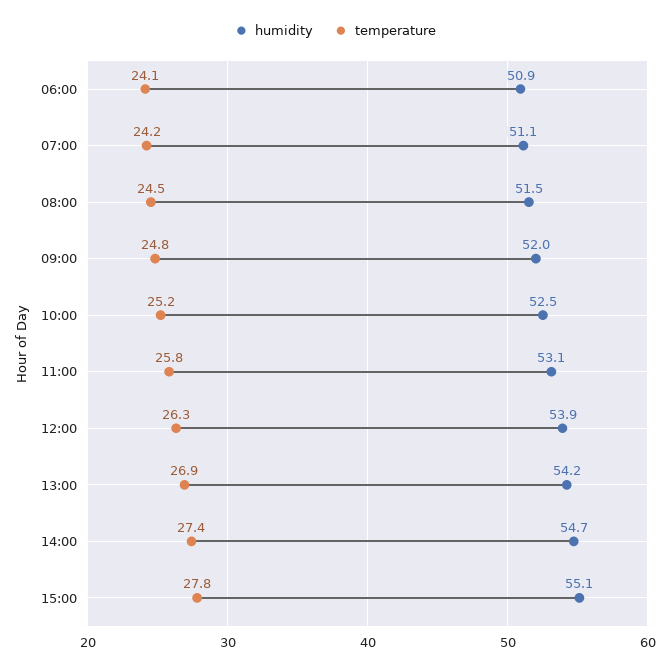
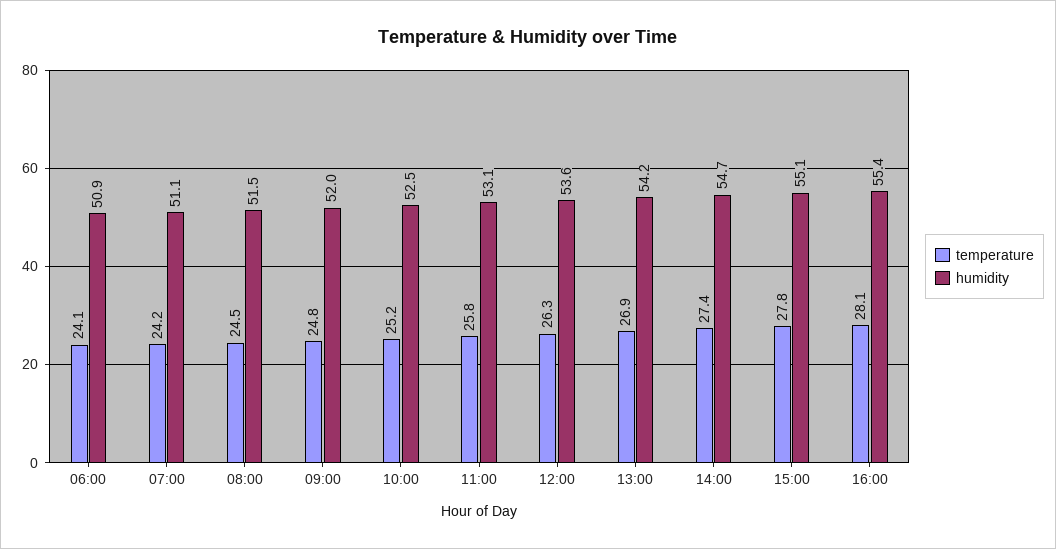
humidity, 12:00: 53.9 -> 53.6
temperature, 16:00: none -> 28.1
humidity, 16:00: none -> 55.4

